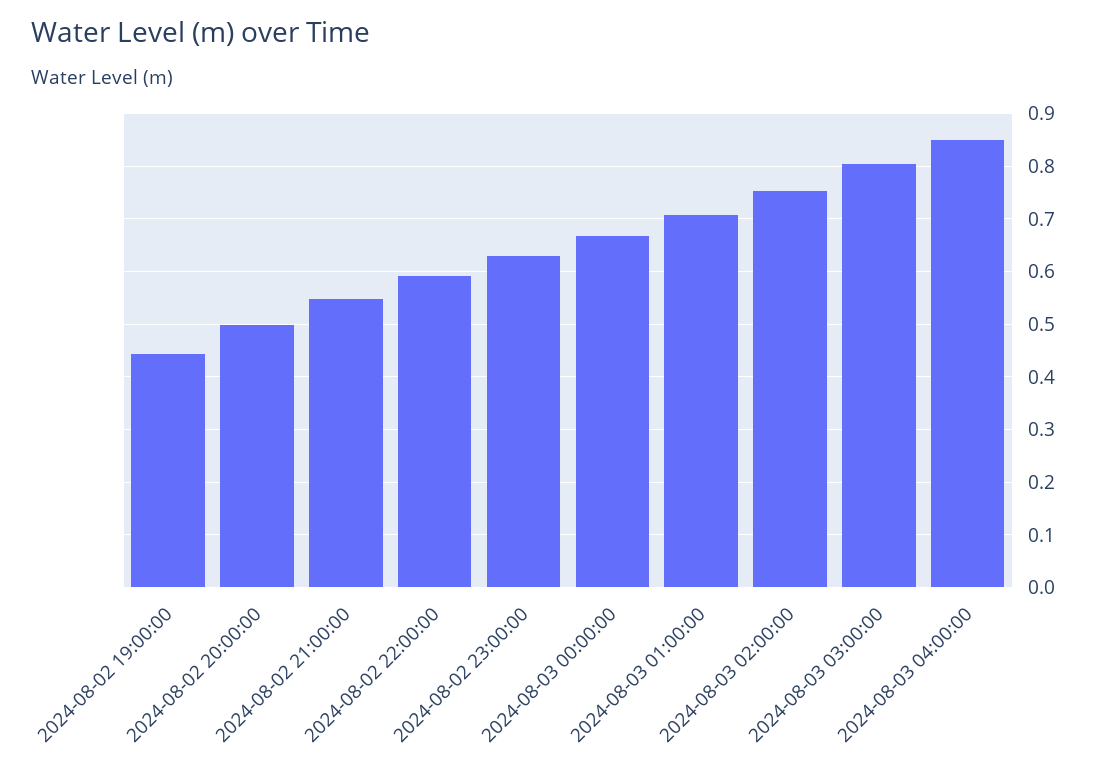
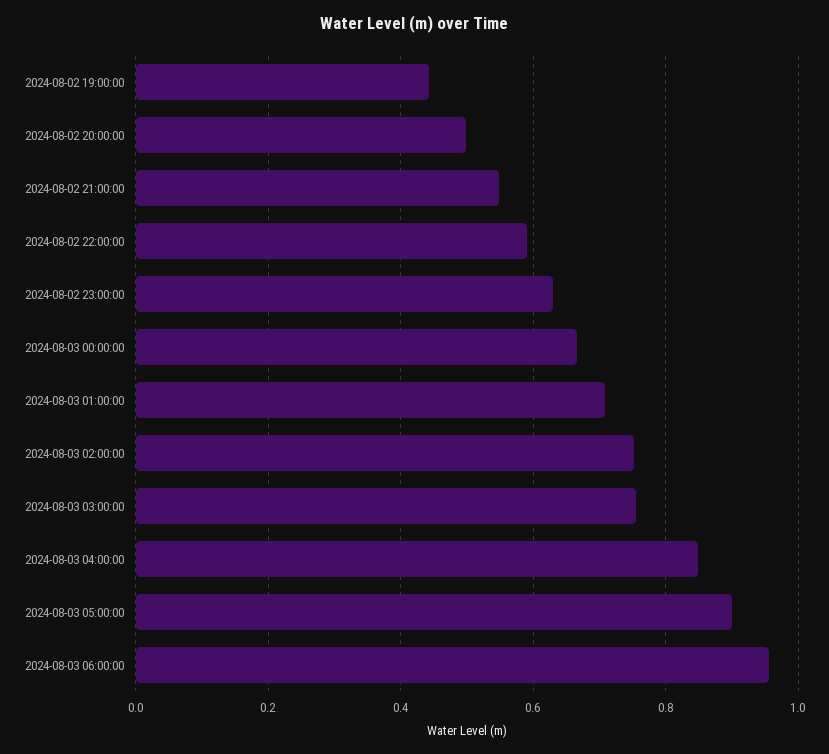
2024-08-03 03:00:00: 0.8 -> 0.76
2024-08-03 05:00:00: none -> 0.9
2024-08-03 06:00:00: none -> 0.96

